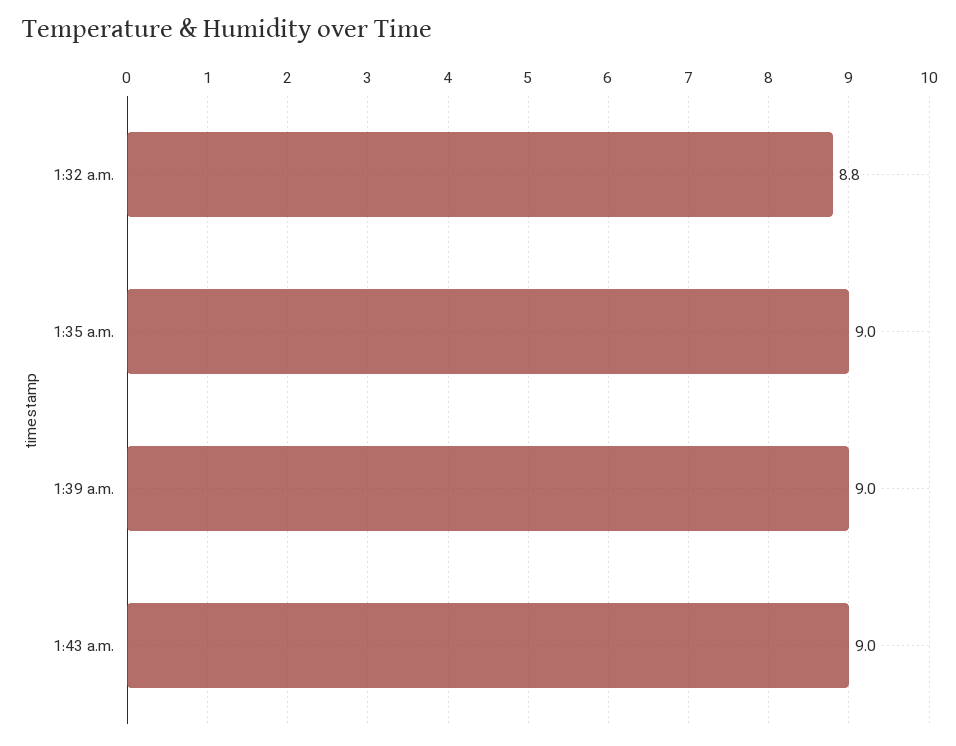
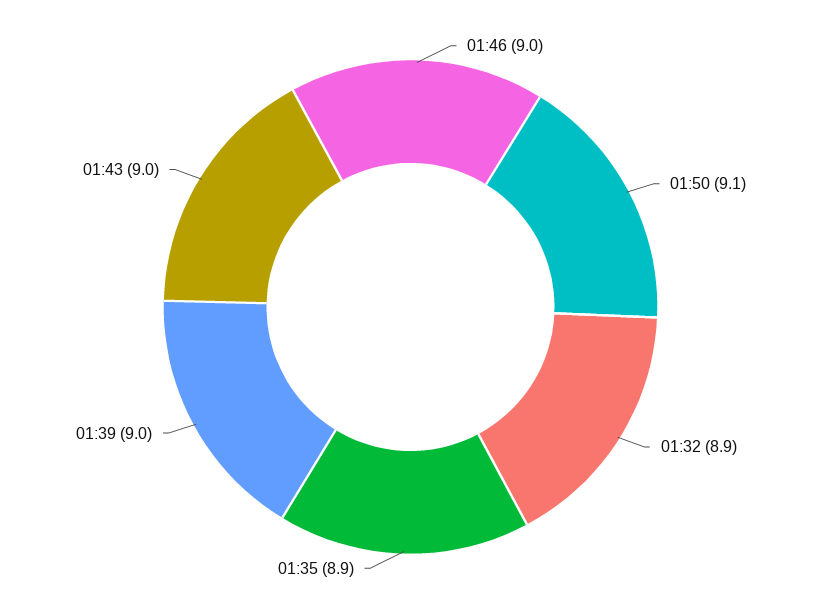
1:32 a.m.: 8.8 -> 8.9
1:35 a.m.: 9 -> 8.9
01:46: none -> 9
01:50: none -> 9.1

